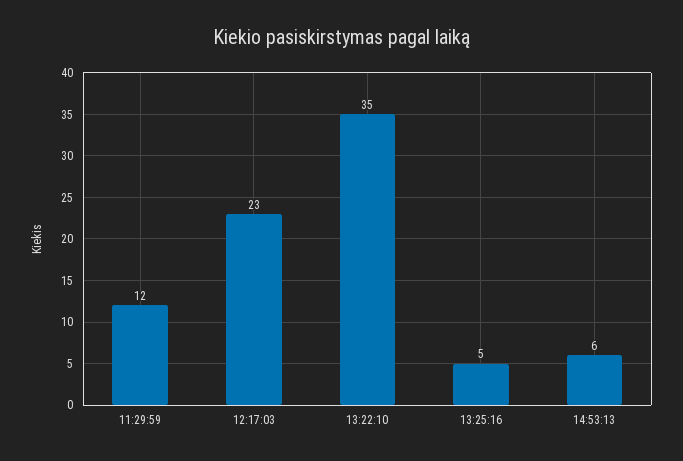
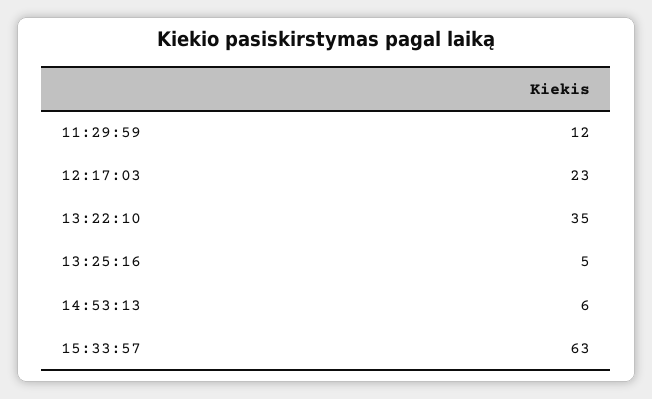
15:33:57: none -> 63

